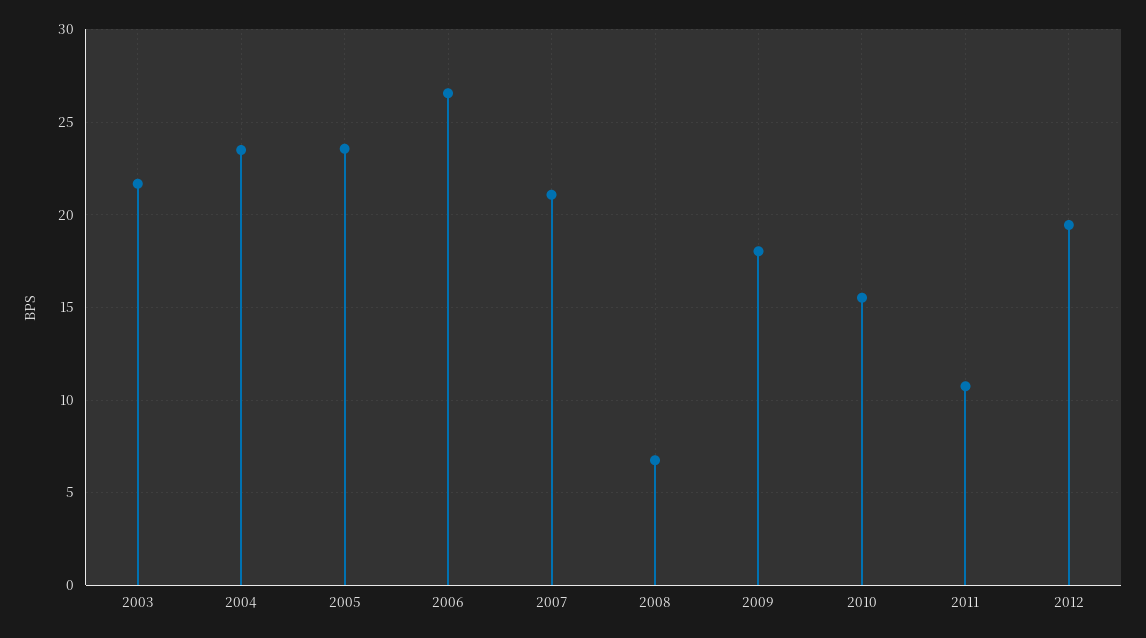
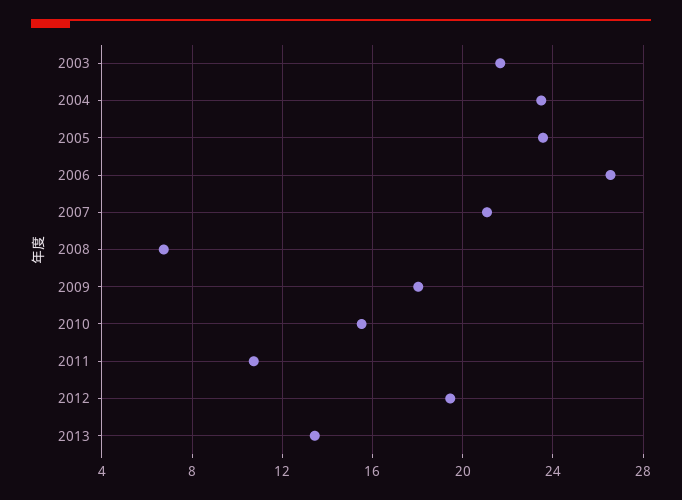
2013: none -> 13.5

